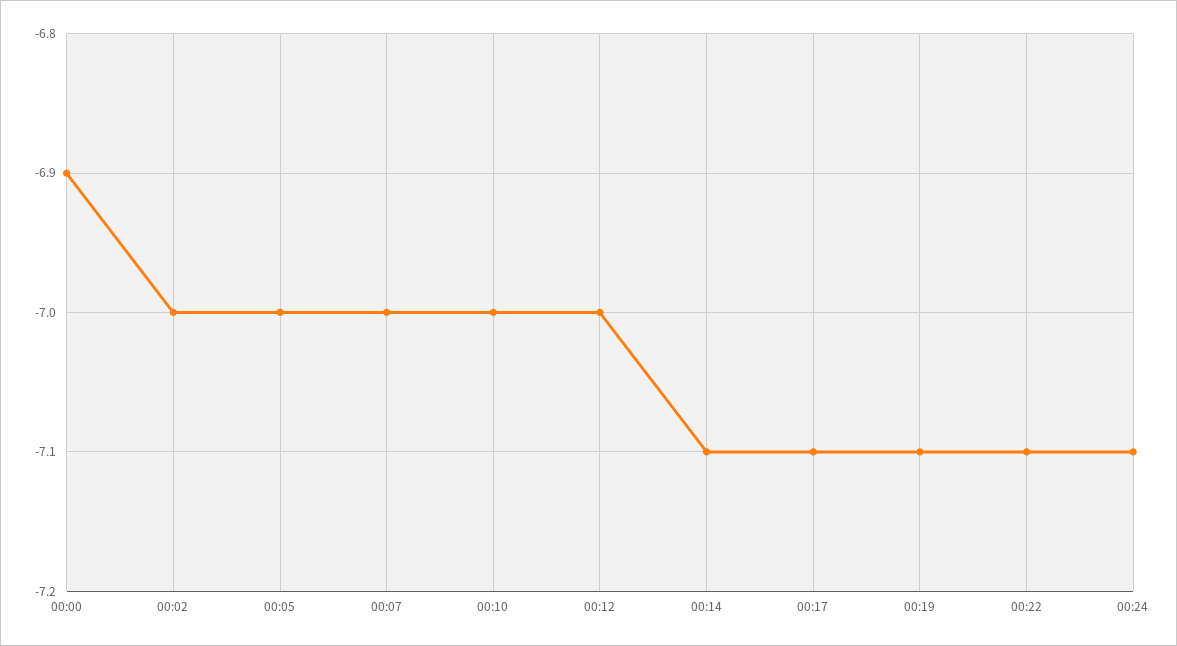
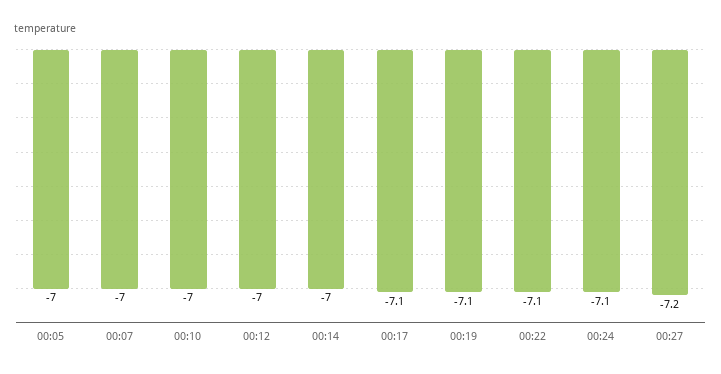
00:00: -6.9 -> none
00:02: -7 -> none
00:14: -7.1 -> -7
00:27: none -> -7.2

